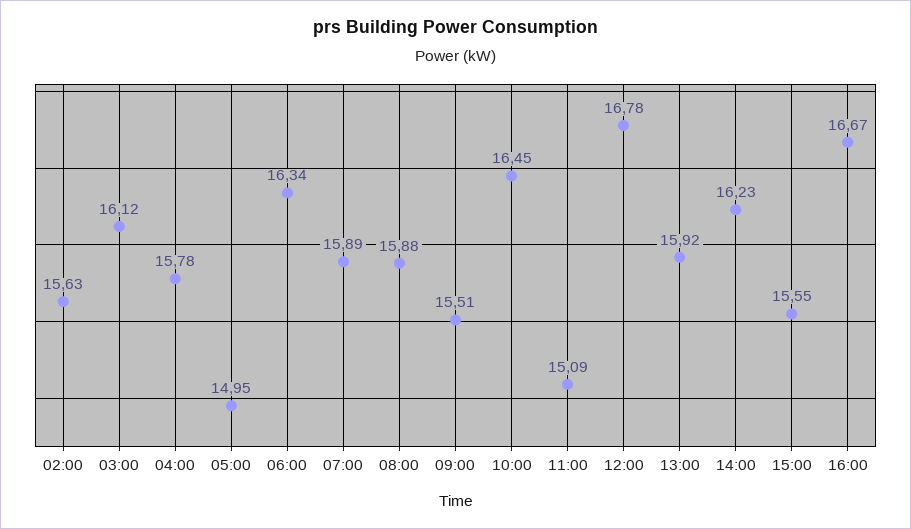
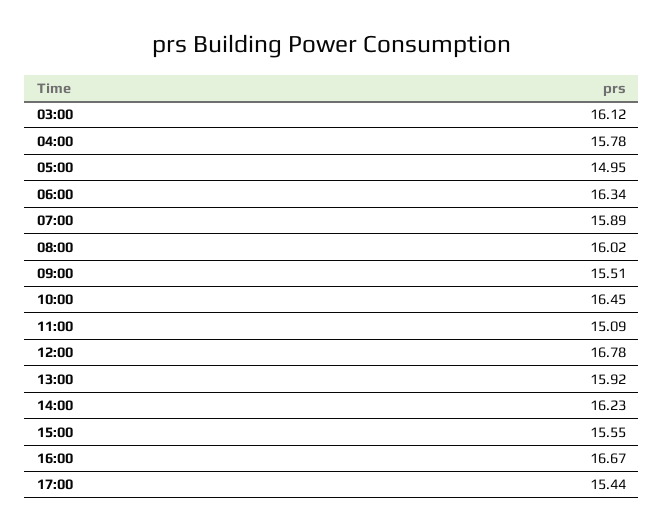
02:00: 15.63 -> none
08:00: 15.88 -> 16.02
17:00: none -> 15.44

